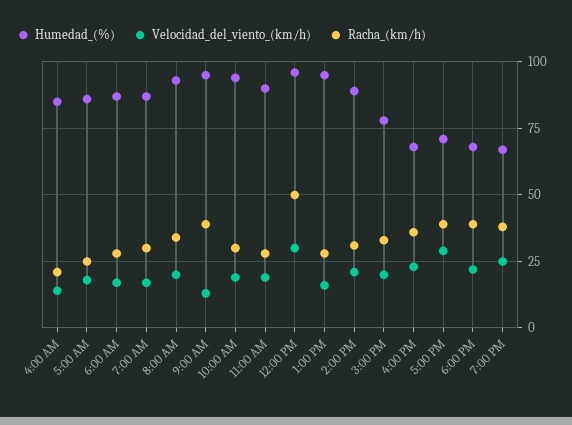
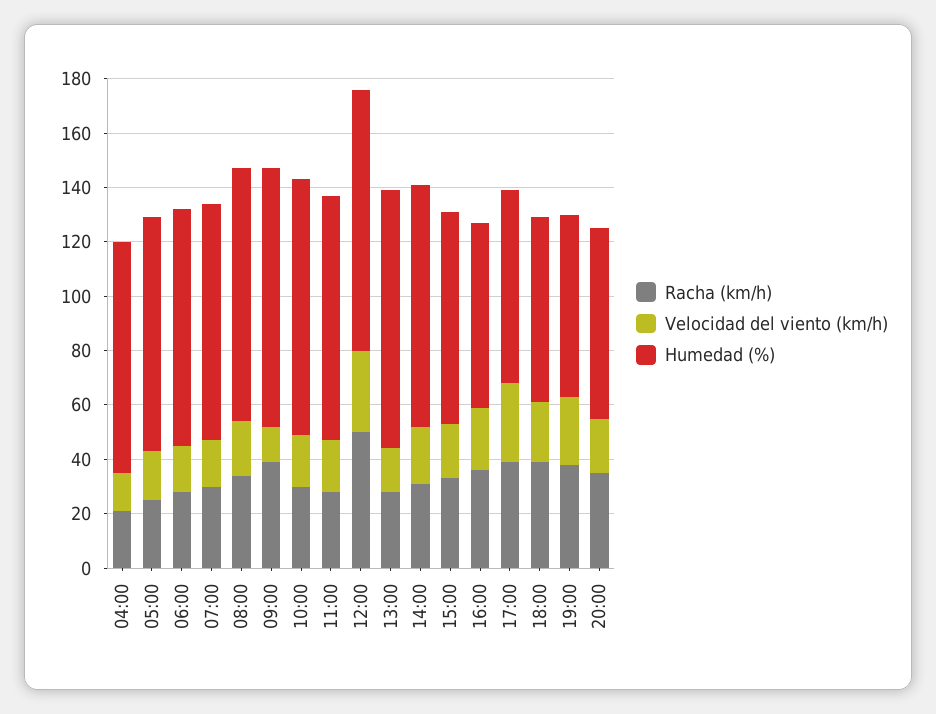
Racha_(km/h), 20:00: none -> 35
Velocidad_del_viento_(km/h), 20:00: none -> 20
Humedad_(%), 20:00: none -> 70

